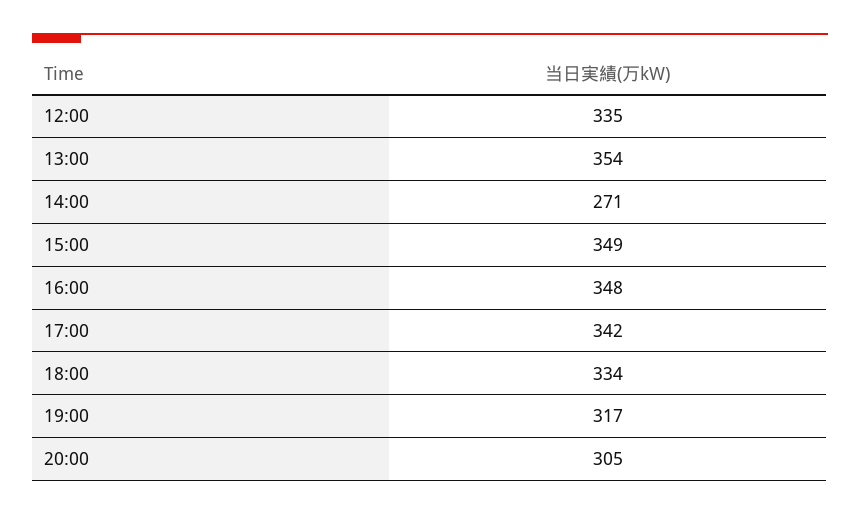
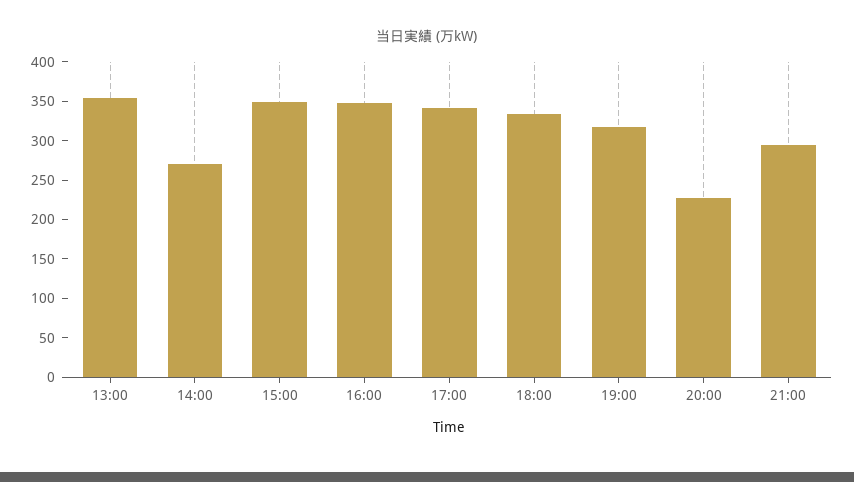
12:00: 335 -> none
20:00: 305 -> 225
21:00: none -> 300

